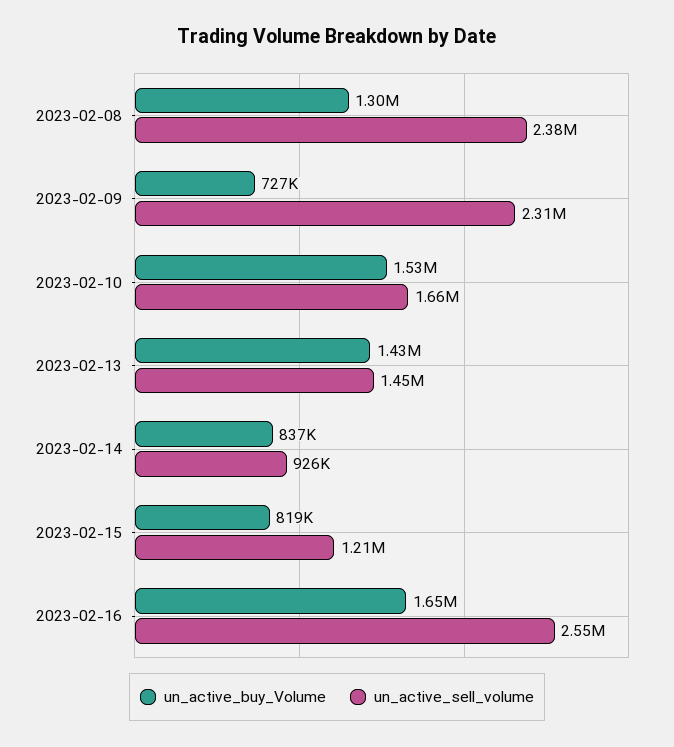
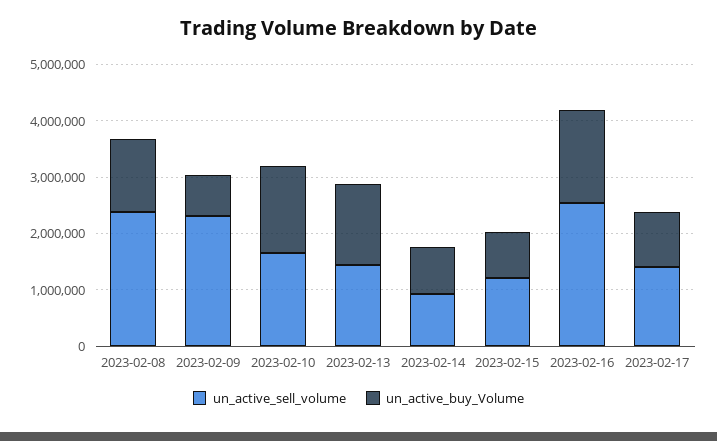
un_active_sell_volume, 2023-02-17: none -> 1400000
un_active_buy_Volume, 2023-02-17: none -> 1000000

